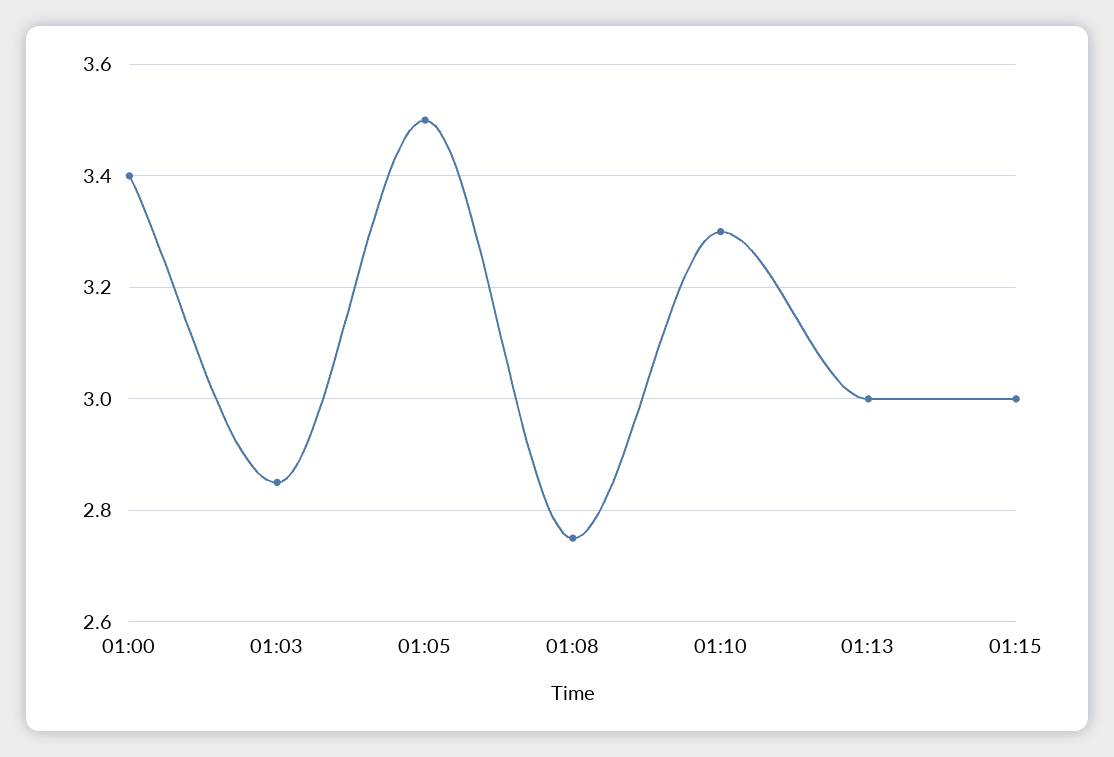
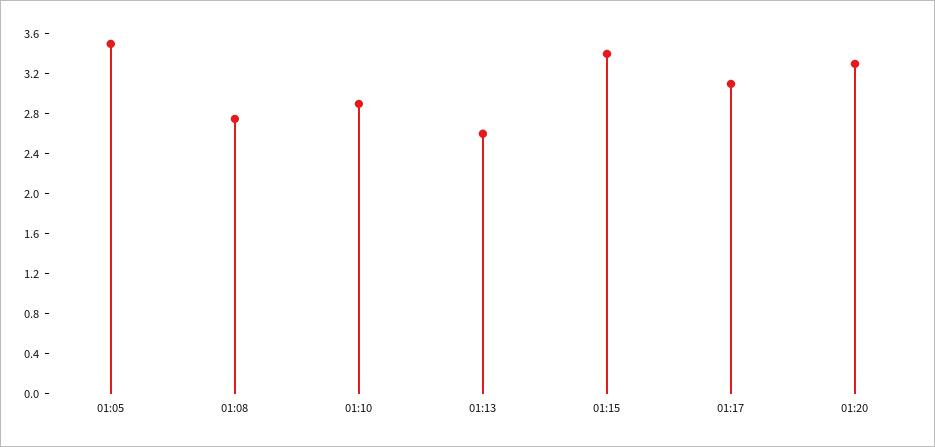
01:00: 3.4 -> none
01:03: 2.85 -> none
01:10: 3.3 -> 2.9
01:13: 3 -> 2.6
01:15: 3 -> 3.4
01:17: none -> 3.1
01:20: none -> 3.3

